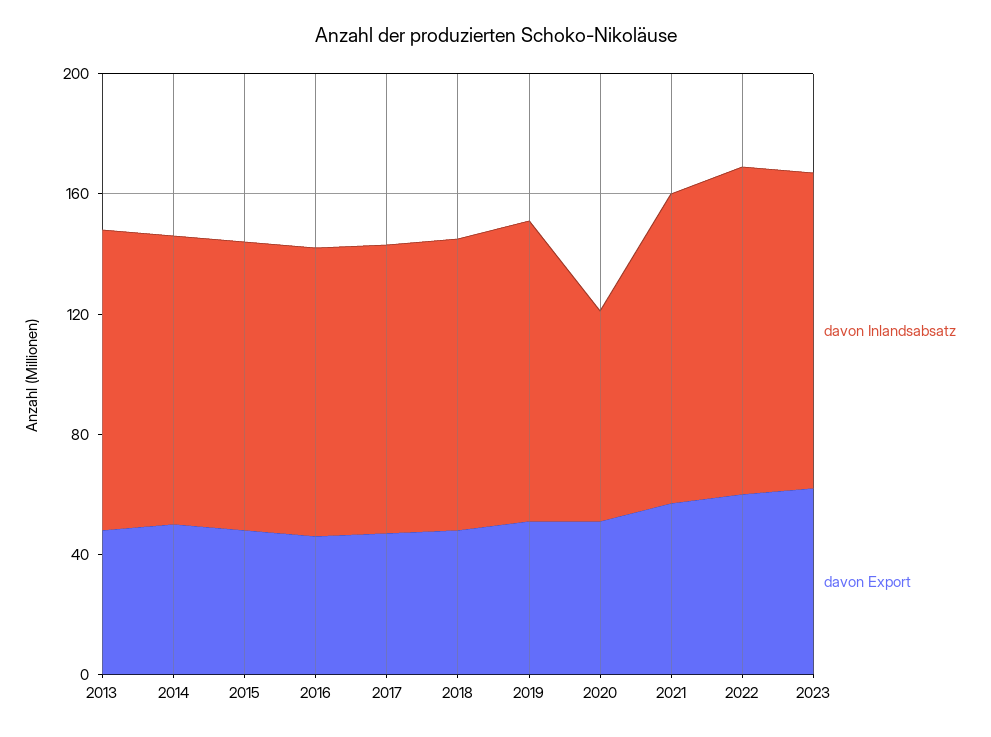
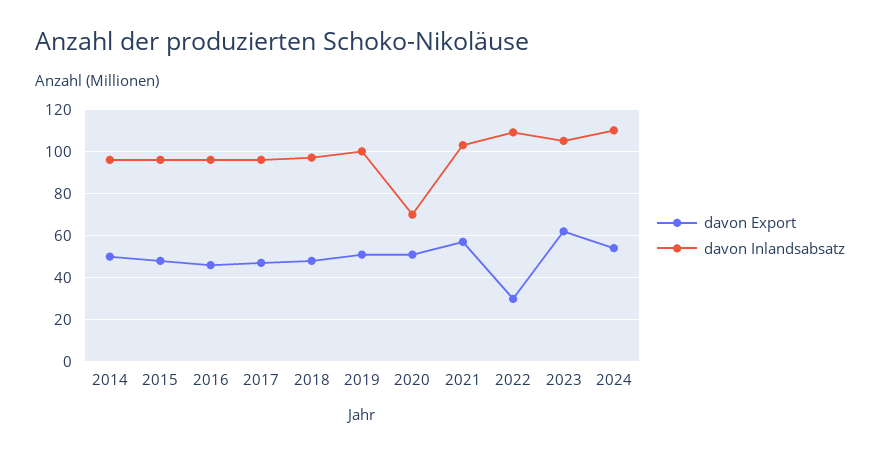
davon Inlandsabsatz, 2013: 100 -> none
davon Export, 2013: 50 -> none
davon Export, 2022: 60 -> 30
davon Export, 2024: none -> 55
davon Inlandsabsatz, 2024: none -> 110

